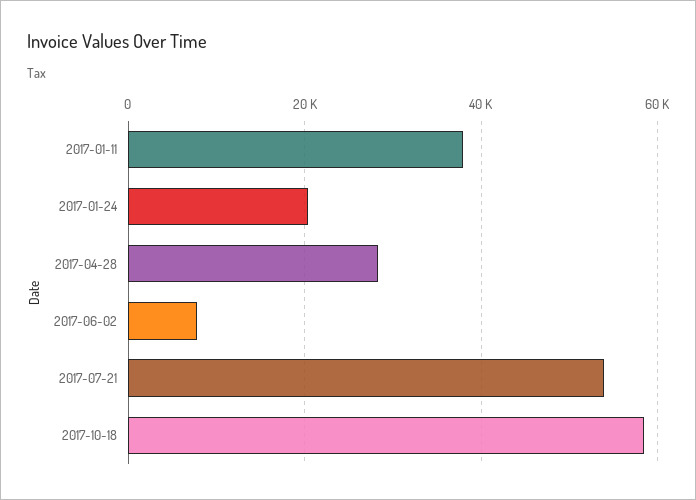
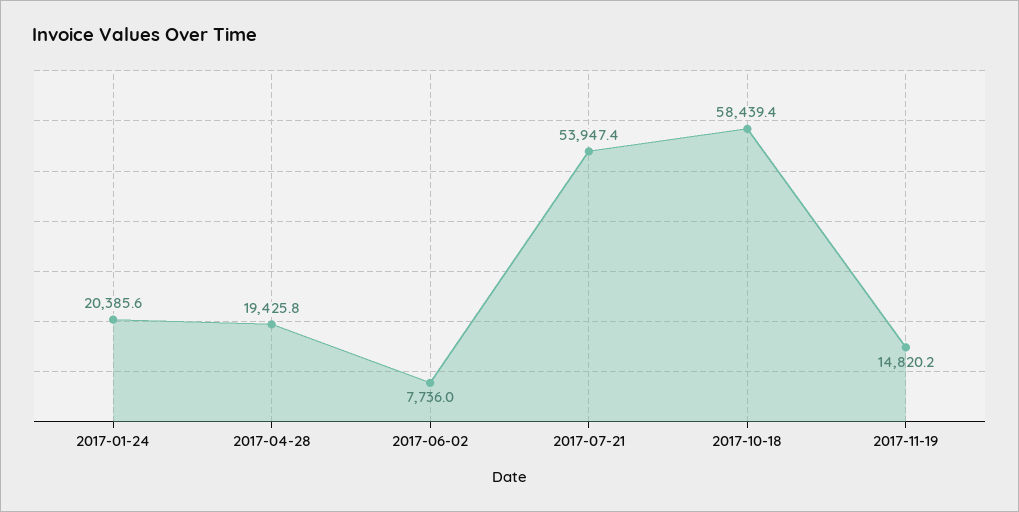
2017-01-11: 38000 -> none
2017-04-28: 28000 -> 19425.8
2017-11-19: none -> 14820.2

